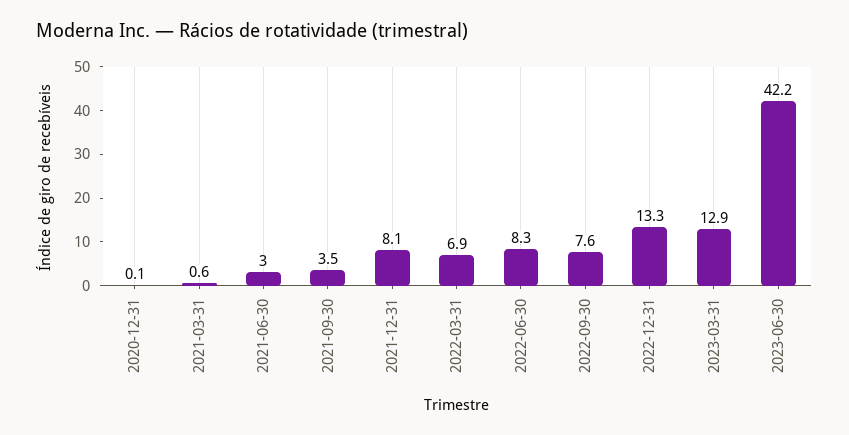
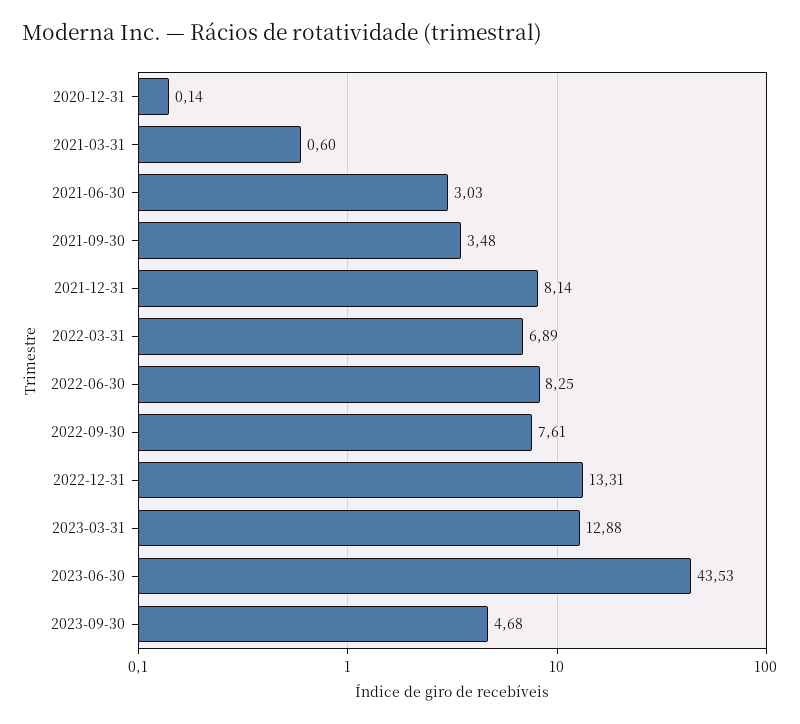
2023-06-30: 42.2 -> 43.53
2023-09-30: none -> 4.68

